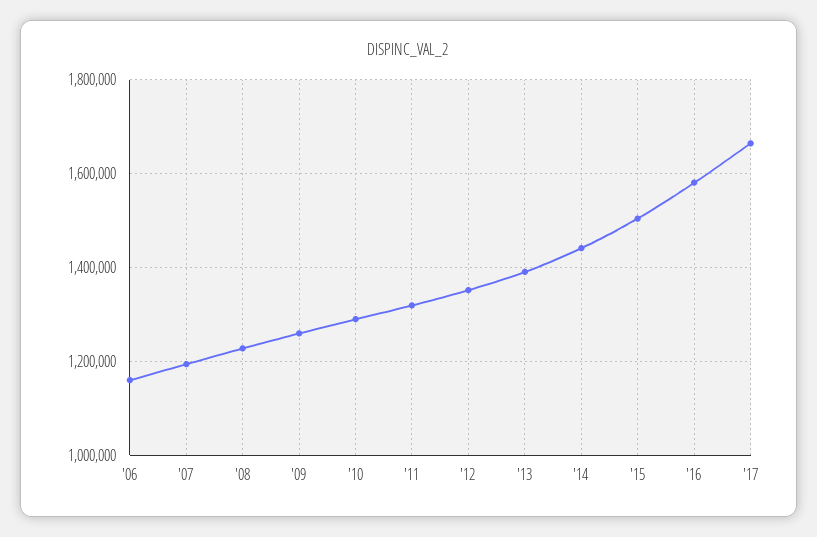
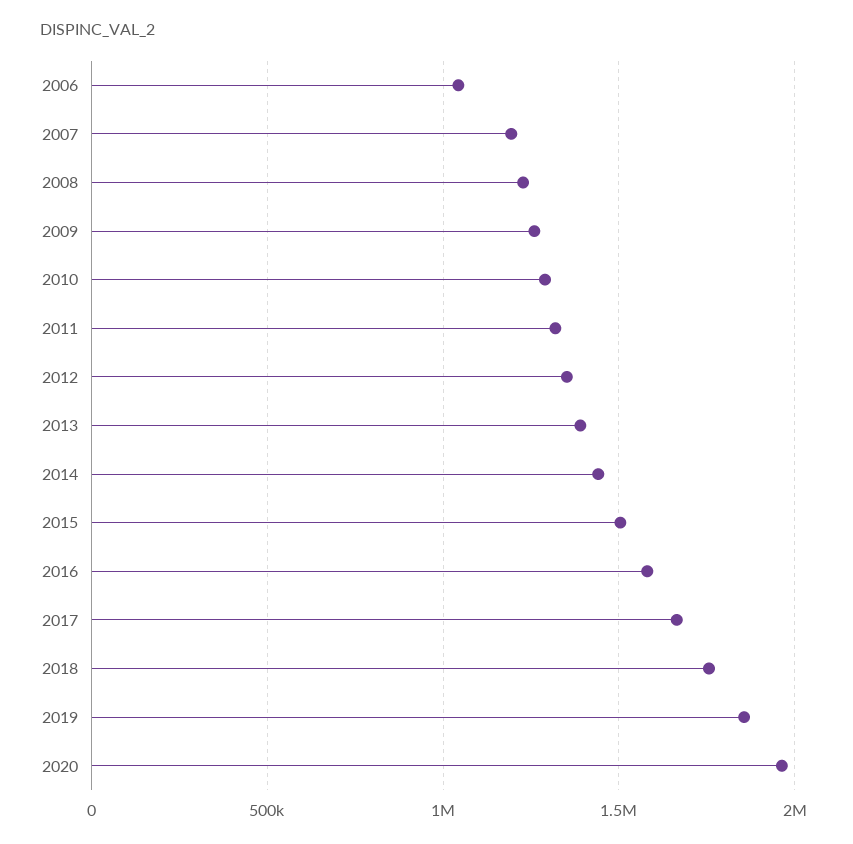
'06: 1160000 -> 1050000
2018: none -> 1750000
2019: none -> 1850000
2020: none -> 1950000

